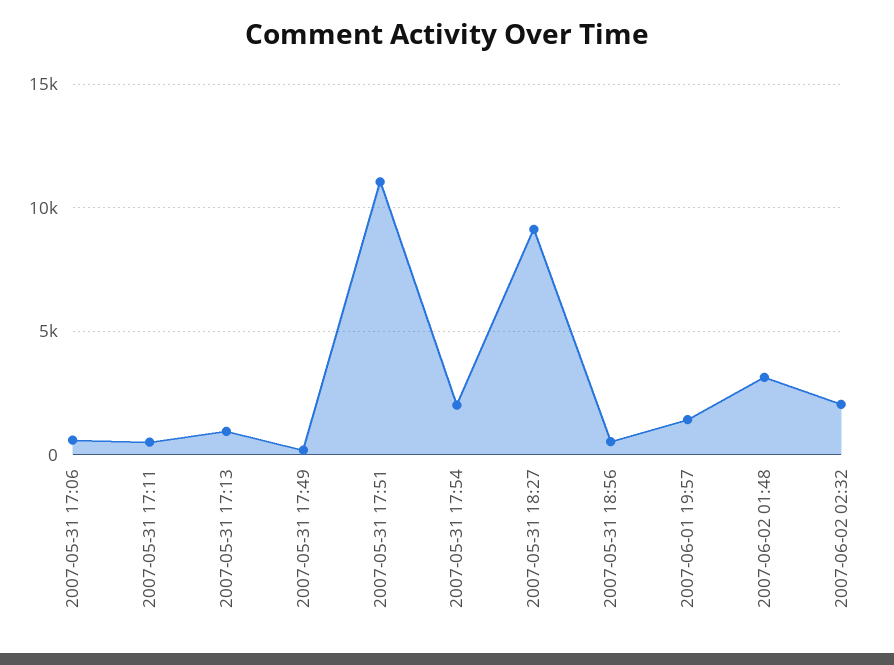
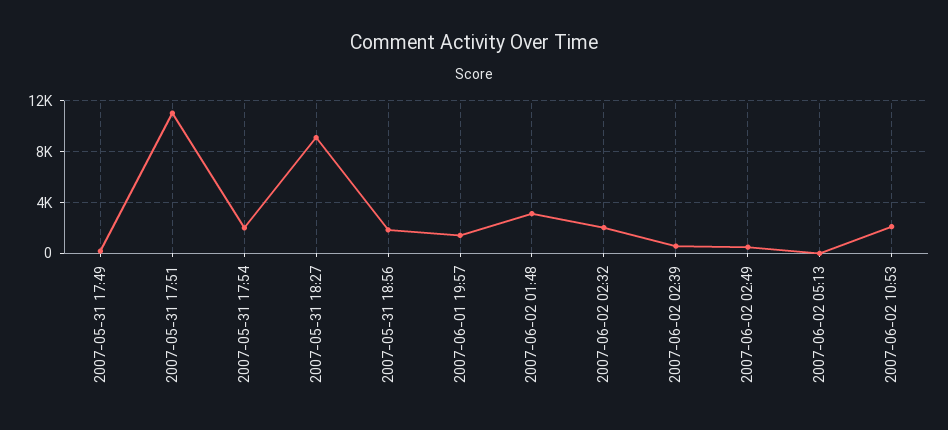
2007-05-31 17:06: 500 -> none
2007-05-31 17:11: 500 -> none
2007-05-31 17:13: 1000 -> none
2007-05-31 18:56: 500 -> 2000
2007-06-02 02:39: none -> 500
2007-06-02 02:49: none -> 500
2007-06-02 05:13: none -> 0
2007-06-02 10:53: none -> 2000

